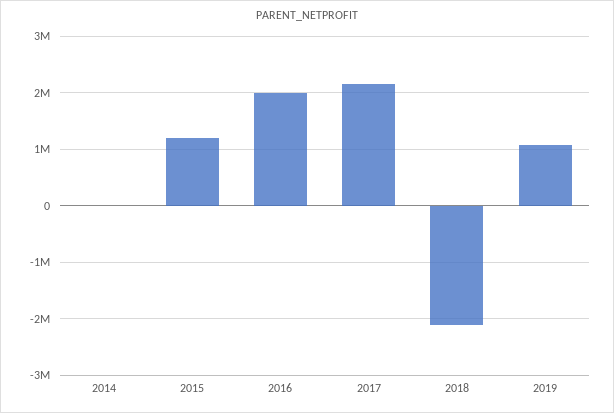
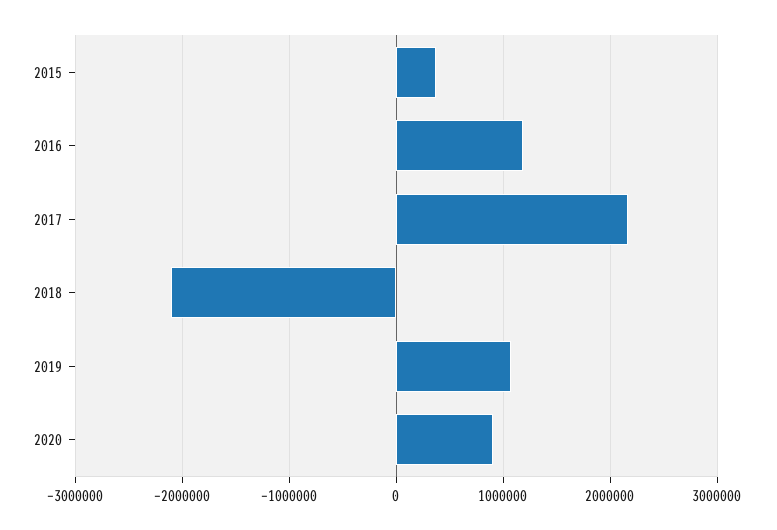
2014: 0 -> none
2015: 1200000 -> 400000
2016: 2000000 -> 1200000
2020: none -> 900000

